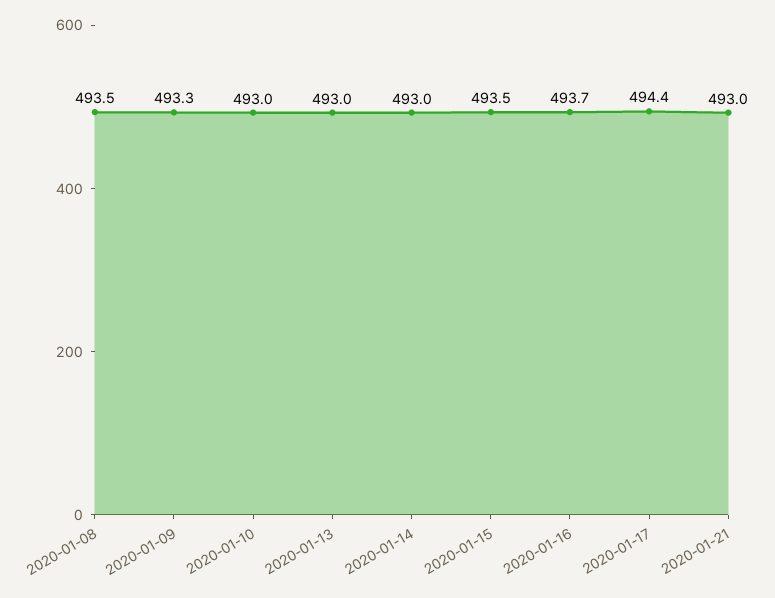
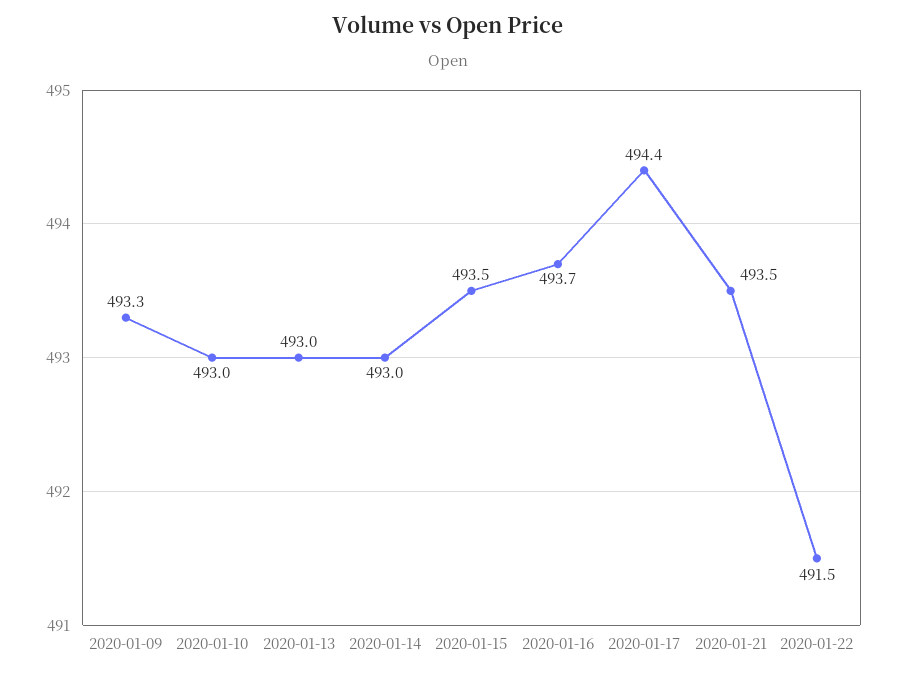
2020-01-08: 493.5 -> none
2020-01-21: 493 -> 493.5
2020-01-22: none -> 491.5

